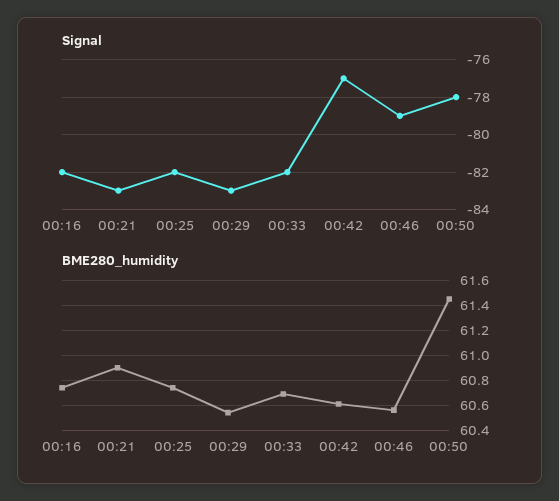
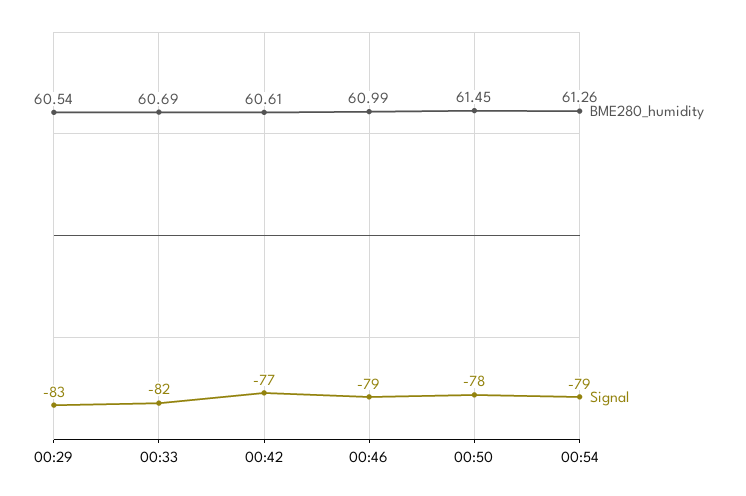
Signal, 00:16: -82 -> none
Signal, 00:21: -83 -> none
Signal, 00:25: -82 -> none
BME280_humidity, 00:16: 60.75 -> none
BME280_humidity, 00:21: 60.9 -> none
BME280_humidity, 00:25: 60.75 -> none
BME280_humidity, 00:46: 60.55 -> 60.99
BME280_humidity, 00:54: none -> 61.26
Signal, 00:54: none -> -79

